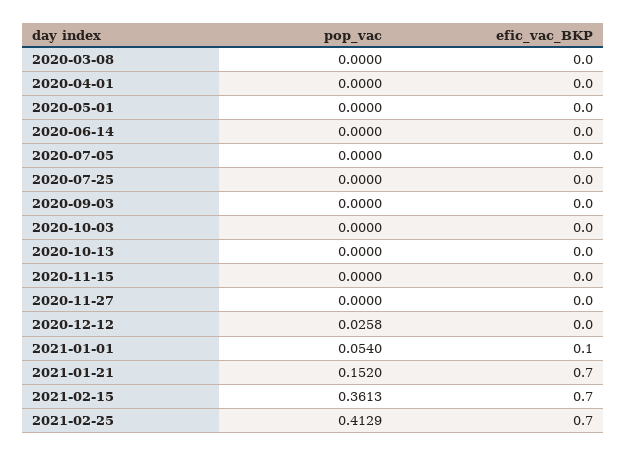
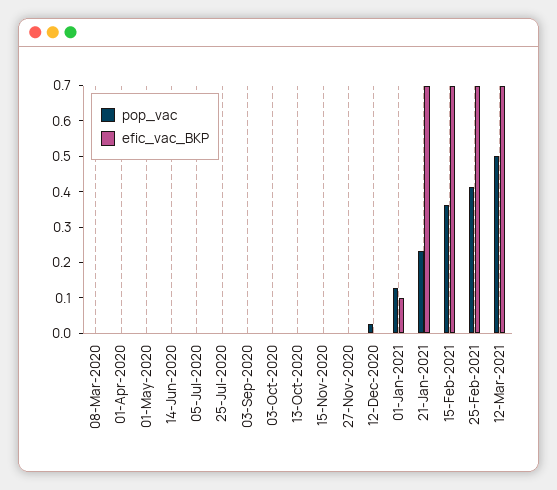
pop_vac, 2021-01-01: 0.054 -> 0.125
pop_vac, 2021-01-21: 0.152 -> 0.225
pop_vac, 12-Mar-2021: none -> 0.5
efic_vac_BKP, 12-Mar-2021: none -> 0.7

